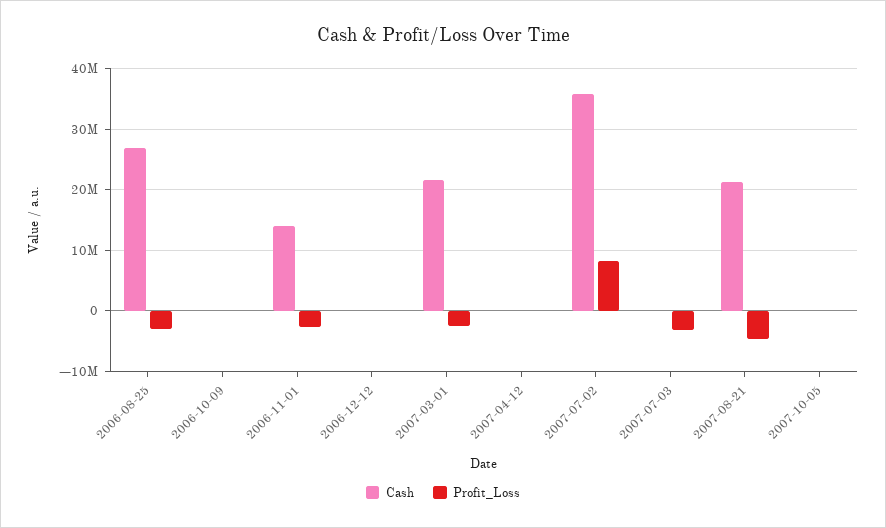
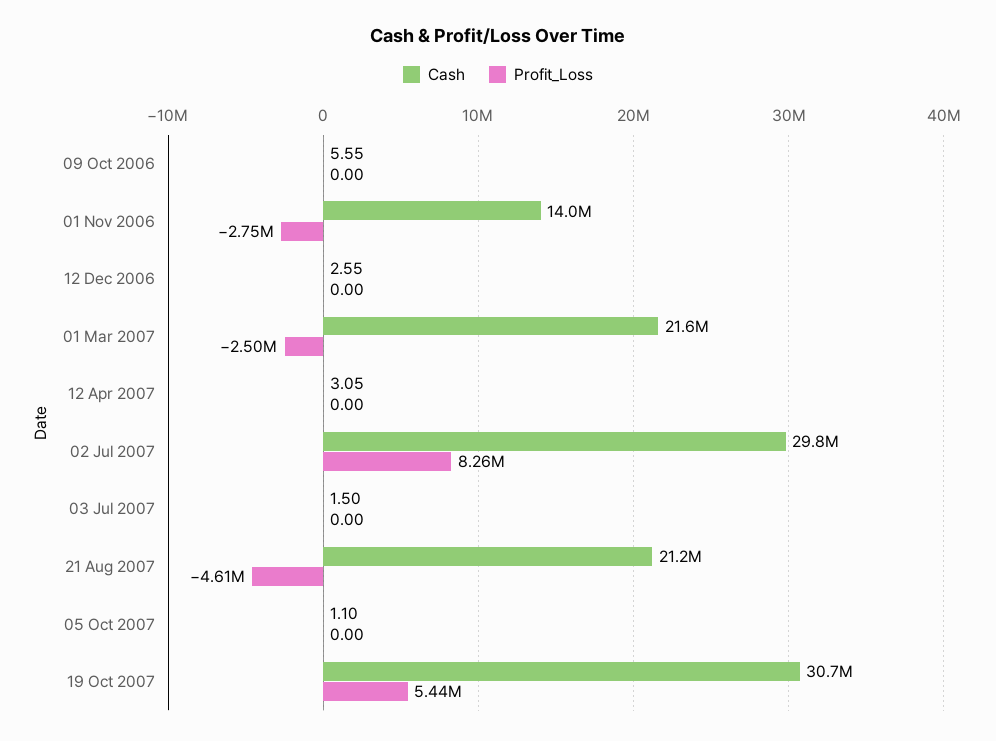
Cash, 2006-08-25: 27000000 -> none
Profit_Loss, 2006-08-25: -3000000 -> none
Cash, 2007-07-02: 36000000 -> 29800000
Profit_Loss, 2007-07-03: -3000000 -> 0
Cash, 19 Oct 2007: none -> 30700000
Profit_Loss, 19 Oct 2007: none -> 5440000

